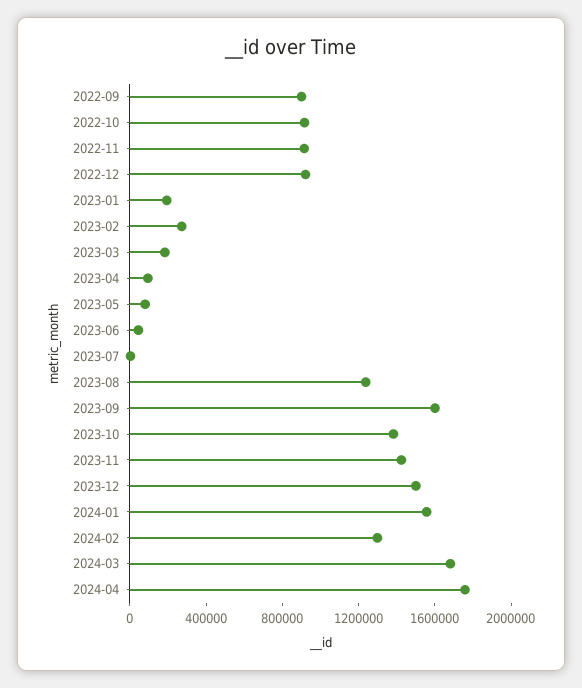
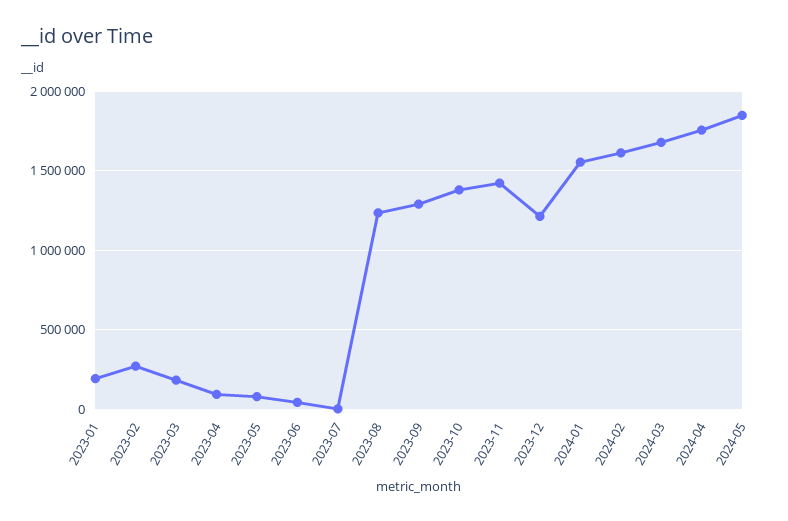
2022-09: 900000 -> none
2022-10: 900000 -> none
2022-11: 900000 -> none
2022-12: 900000 -> none
2023-09: 1600000 -> 1300000
2023-12: 1500000 -> 1200000
2024-02: 1300000 -> 1600000
2024-05: none -> 1850000

